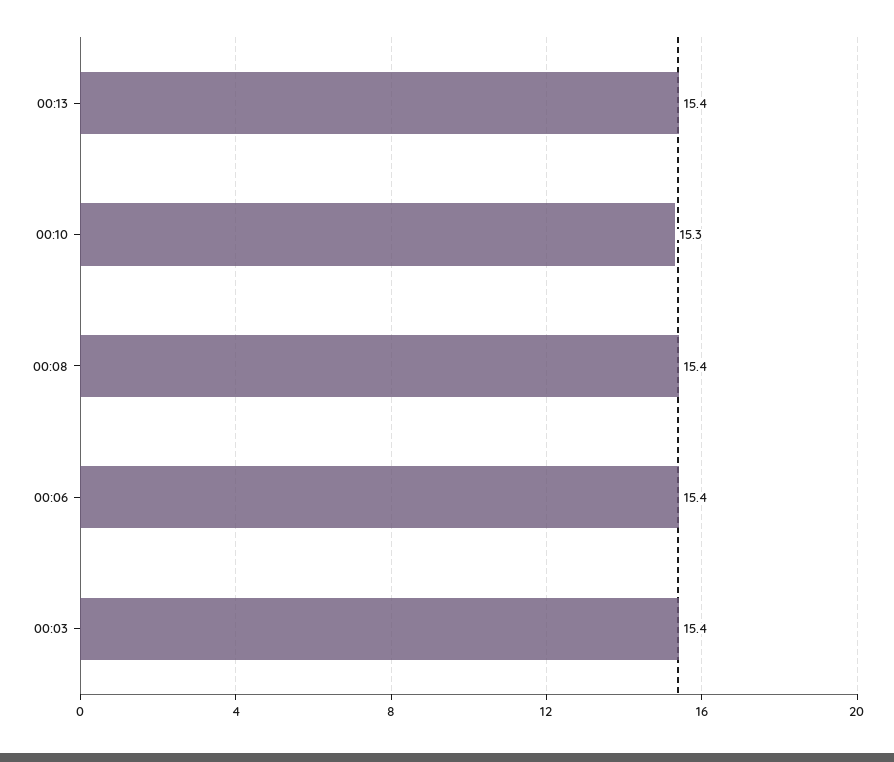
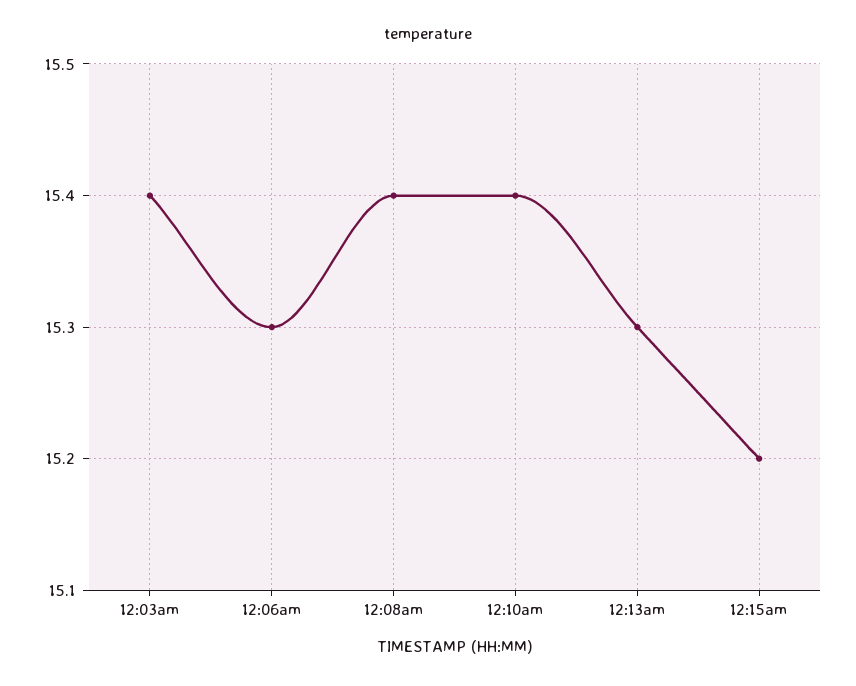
00:13: 15.4 -> 15.3
00:10: 15.3 -> 15.4
00:06: 15.4 -> 15.3
12:15am: none -> 15.2

